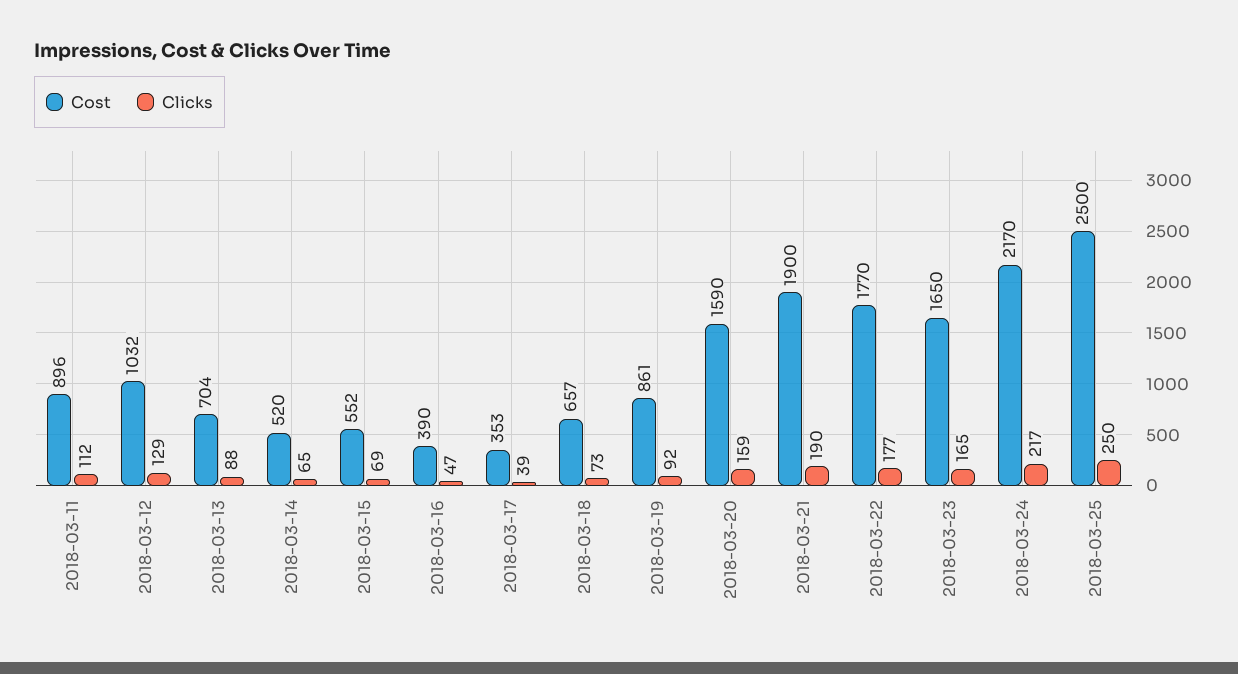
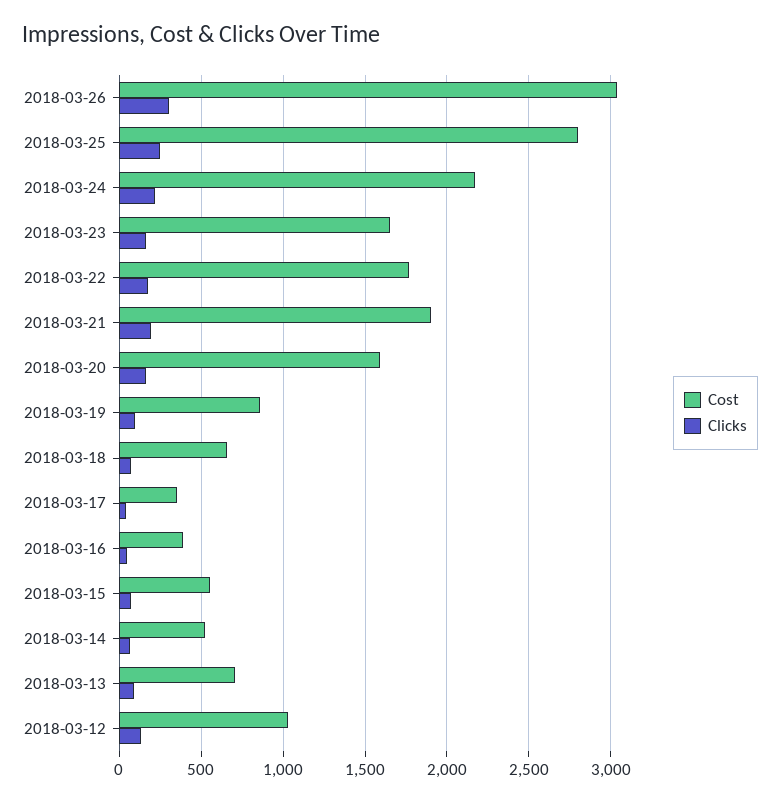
Cost, 2018-03-11: 896 -> none
Clicks, 2018-03-11: 112 -> none
Cost, 2018-03-25: 2500 -> 2800
Cost, 2018-03-26: none -> 3050
Clicks, 2018-03-26: none -> 300

